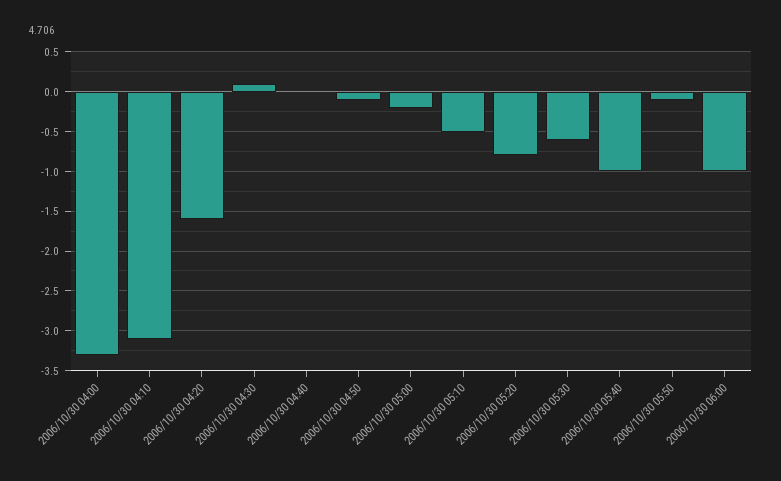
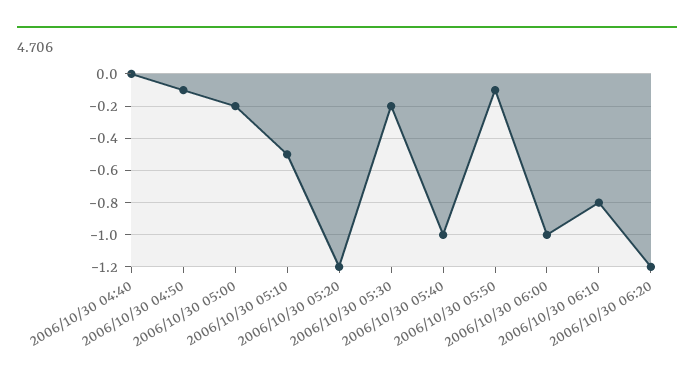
2006/10/30 04:00: -3.3 -> none
2006/10/30 04:10: -3.1 -> none
2006/10/30 04:20: -1.6 -> none
2006/10/30 04:30: 0.1 -> none
2006/10/30 05:20: -0.8 -> -1.2
2006/10/30 05:30: -0.6 -> -0.2
2006/10/30 06:10: none -> -0.8
2006/10/30 06:20: none -> -1.2

